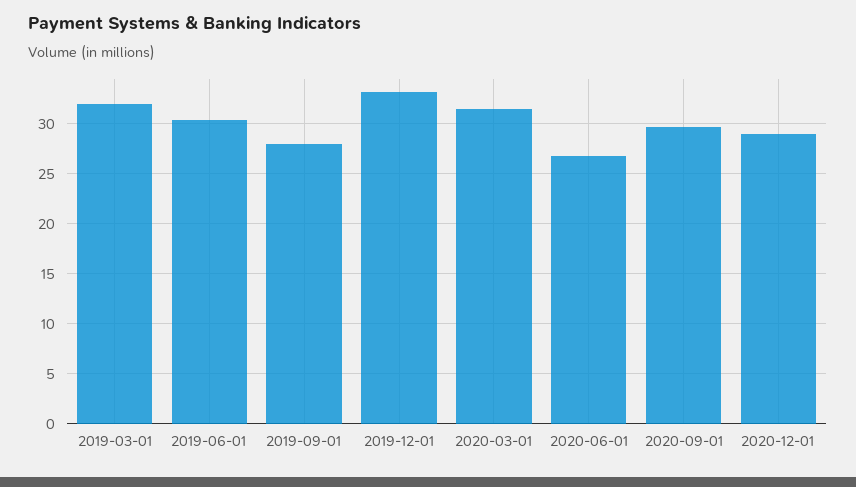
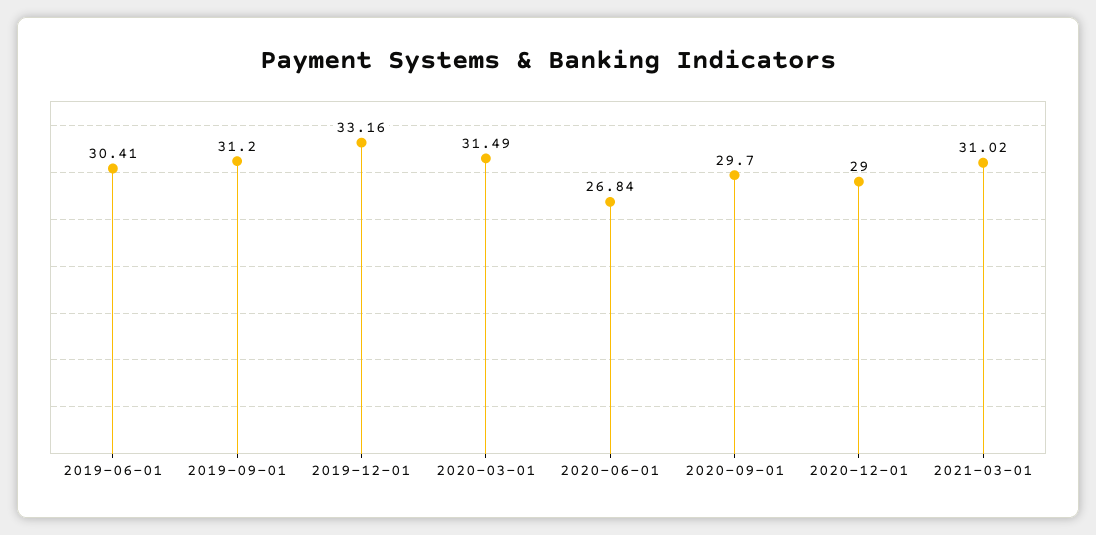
2019-03-01: 32 -> none
2019-09-01: 28 -> 31.2
2021-03-01: none -> 31.02

